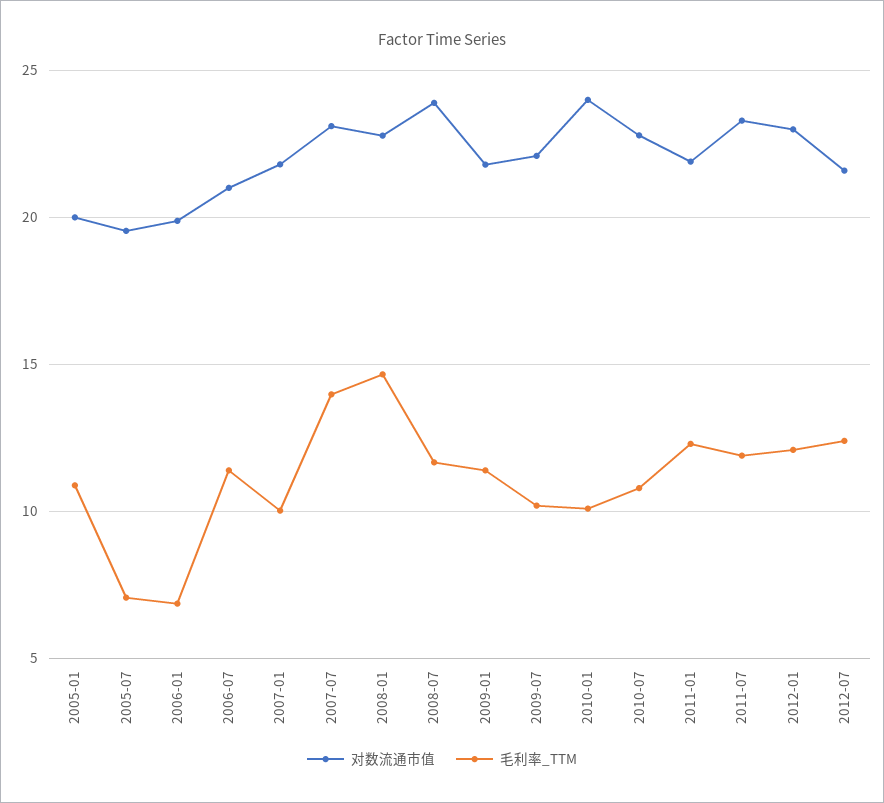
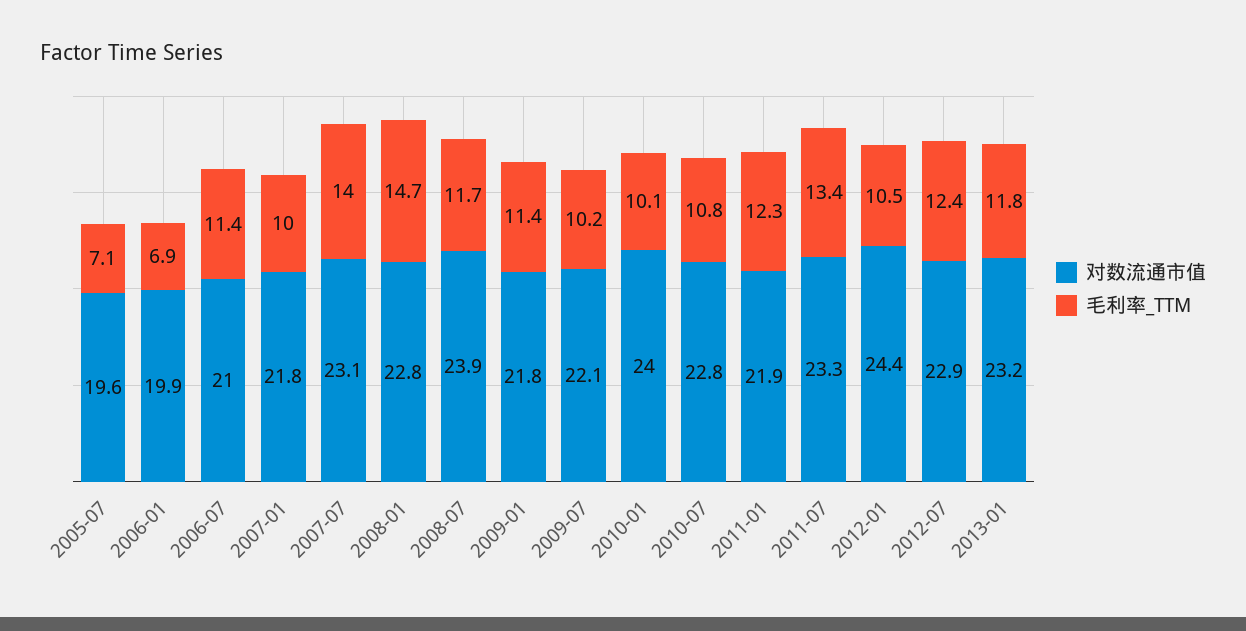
对数流通市值, 2005-01: 20 -> none
毛利率_TTM, 2005-01: 11 -> none
毛利率_TTM, 2011-07: 12 -> 13.4
对数流通市值, 2012-01: 23 -> 24.4
毛利率_TTM, 2012-01: 12 -> 10.5
对数流通市值, 2012-07: 21.5 -> 22.9
对数流通市值, 2013-01: none -> 23.2
毛利率_TTM, 2013-01: none -> 11.8

